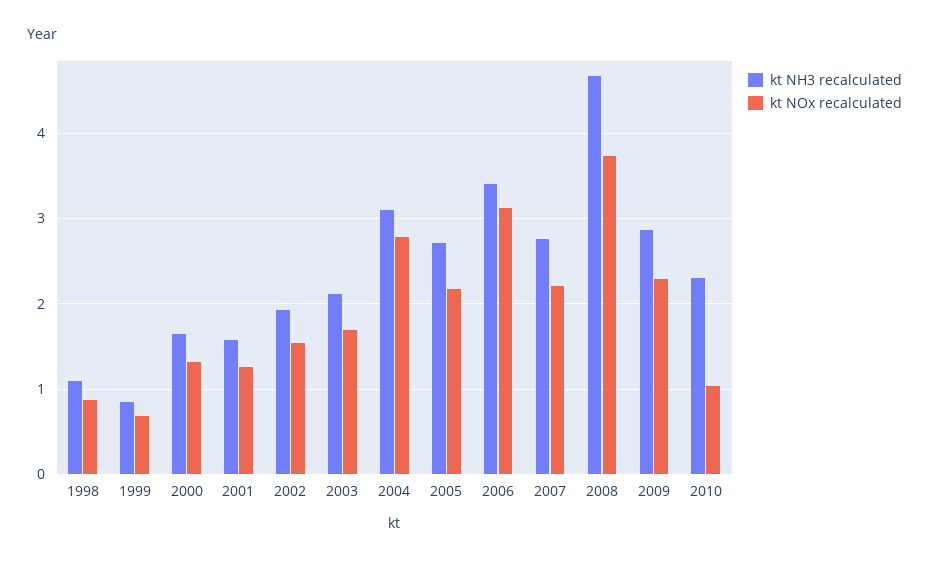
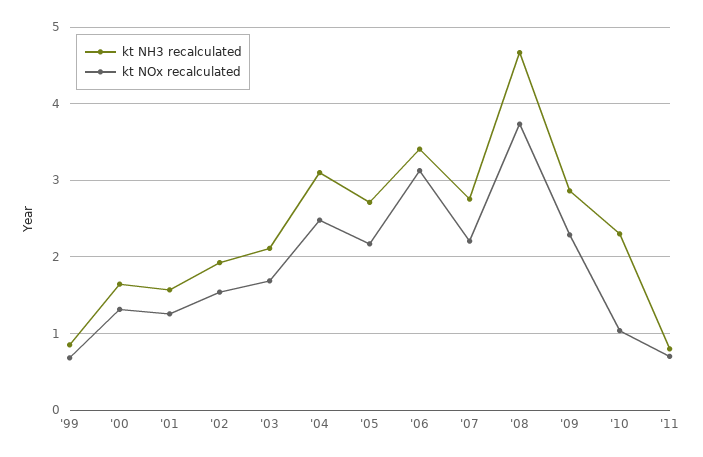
kt NH3 recalculated, 1998: 1.1 -> none
kt NOx recalculated, 1998: 0.9 -> none
kt NOx recalculated, 2004: 2.8 -> 2.5
kt NH3 recalculated, '11: none -> 0.8
kt NOx recalculated, '11: none -> 0.7

